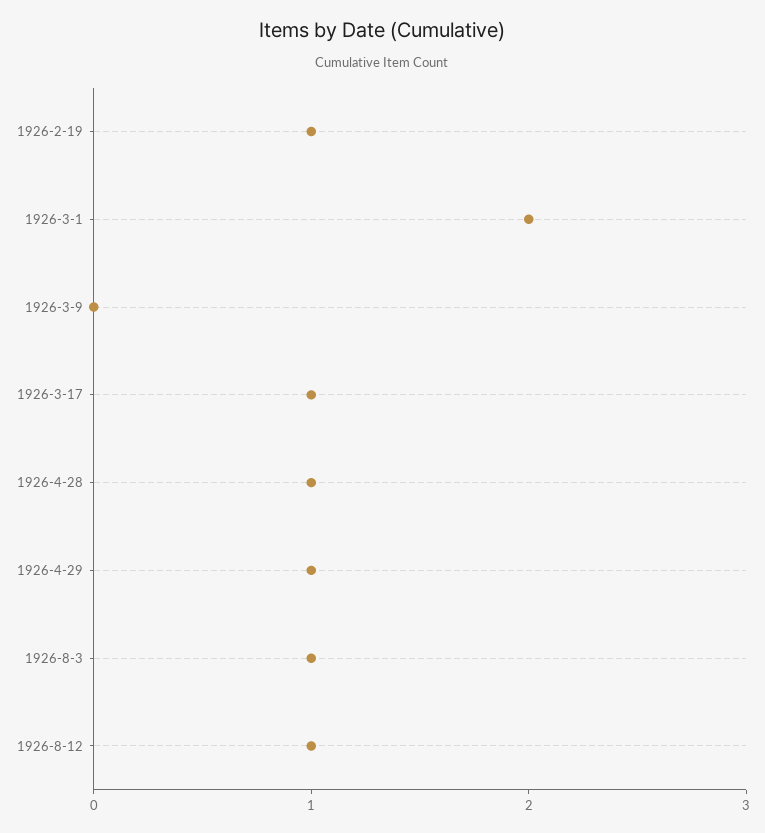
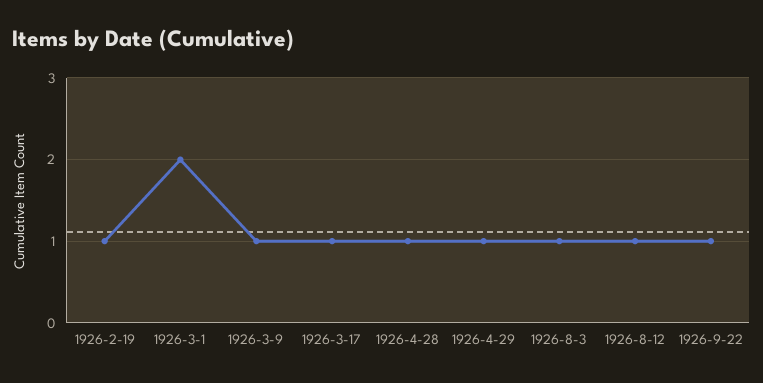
1926-3-9: 0 -> 1
1926-9-22: none -> 1

